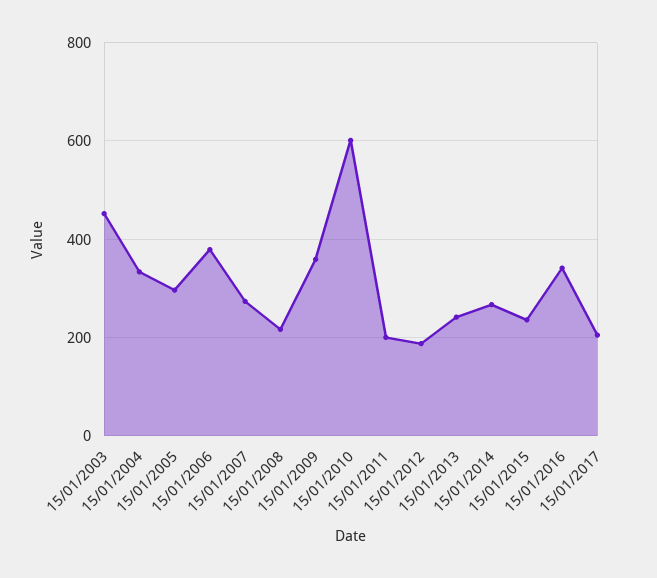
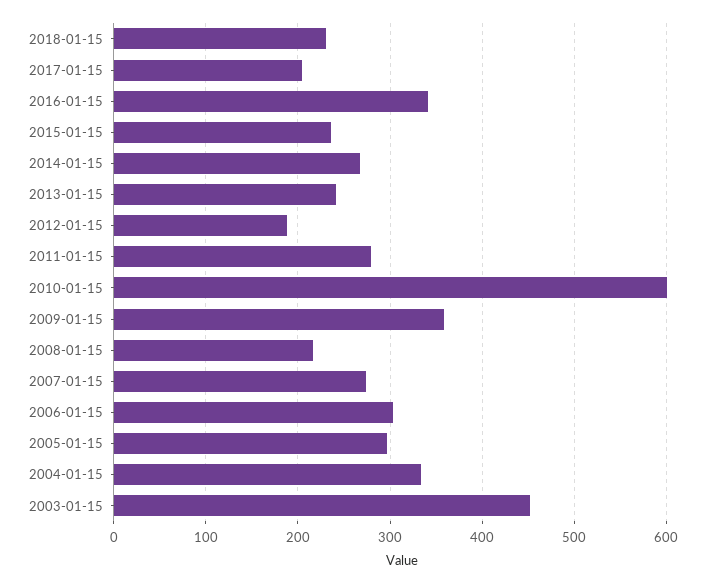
15/01/2006: 380 -> 300
15/01/2011: 200 -> 280
2018-01-15: none -> 230

